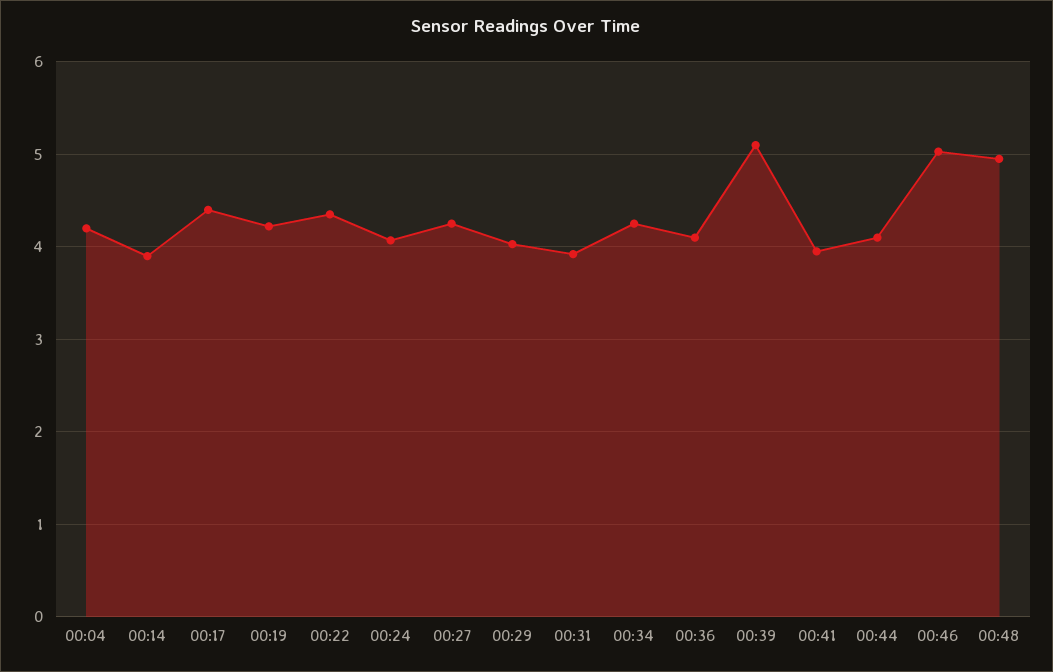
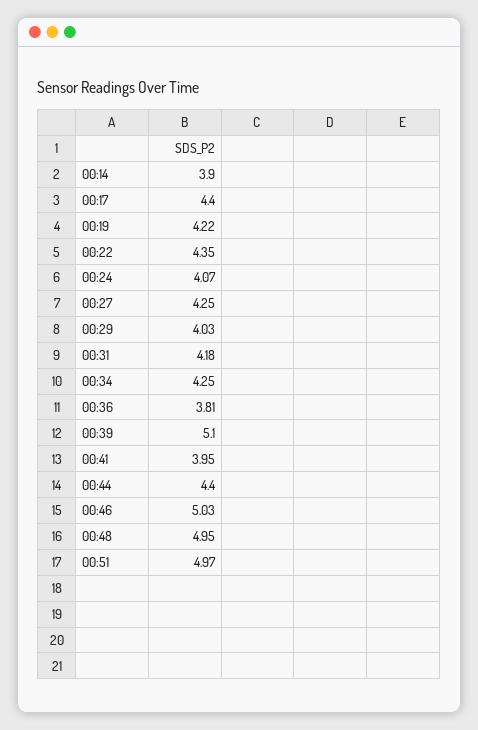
00:04: 4.2 -> none
00:31: 3.9 -> 4.18
00:36: 4.1 -> 3.81
00:44: 4.1 -> 4.4
00:51: none -> 4.97

